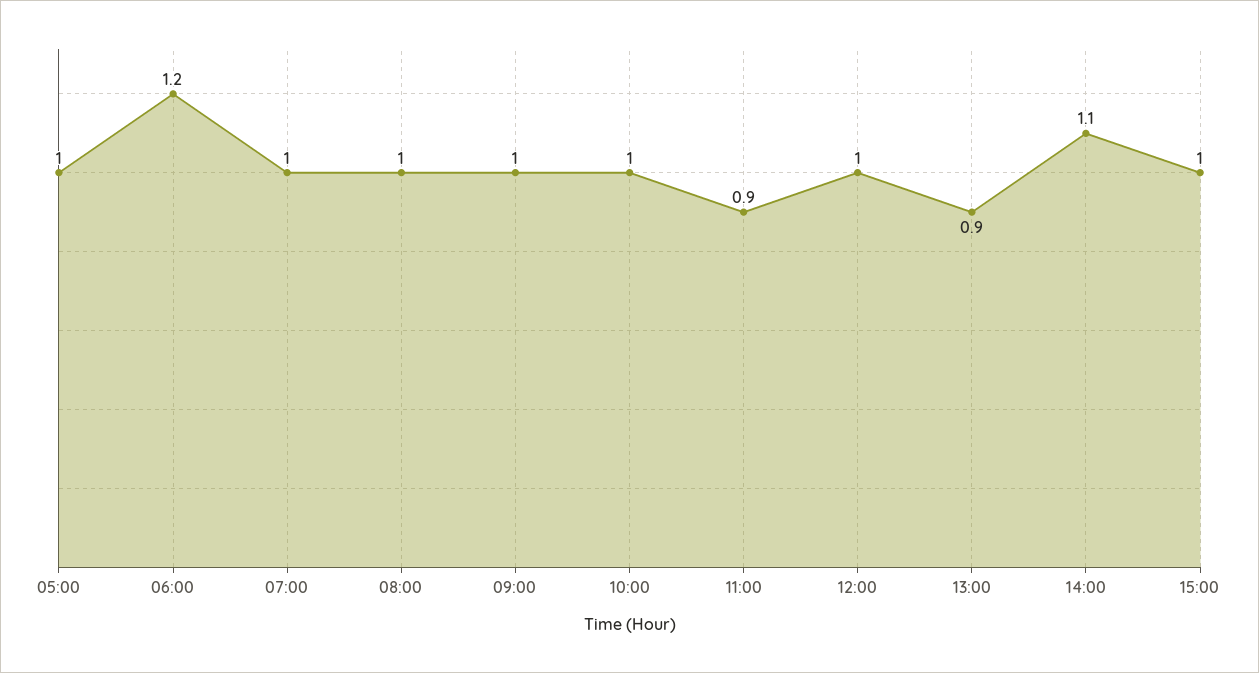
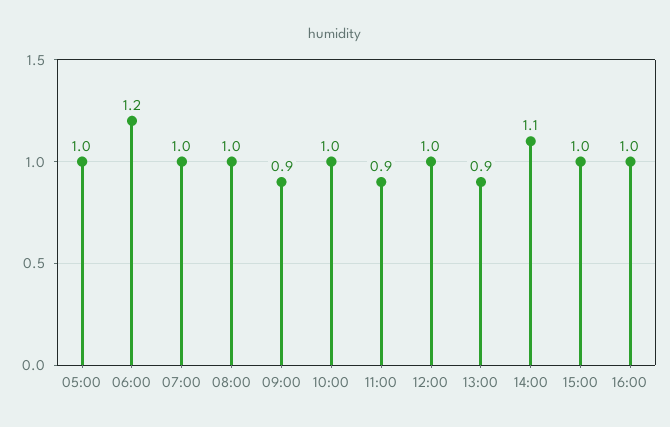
09:00: 1 -> 0.9
16:00: none -> 1

